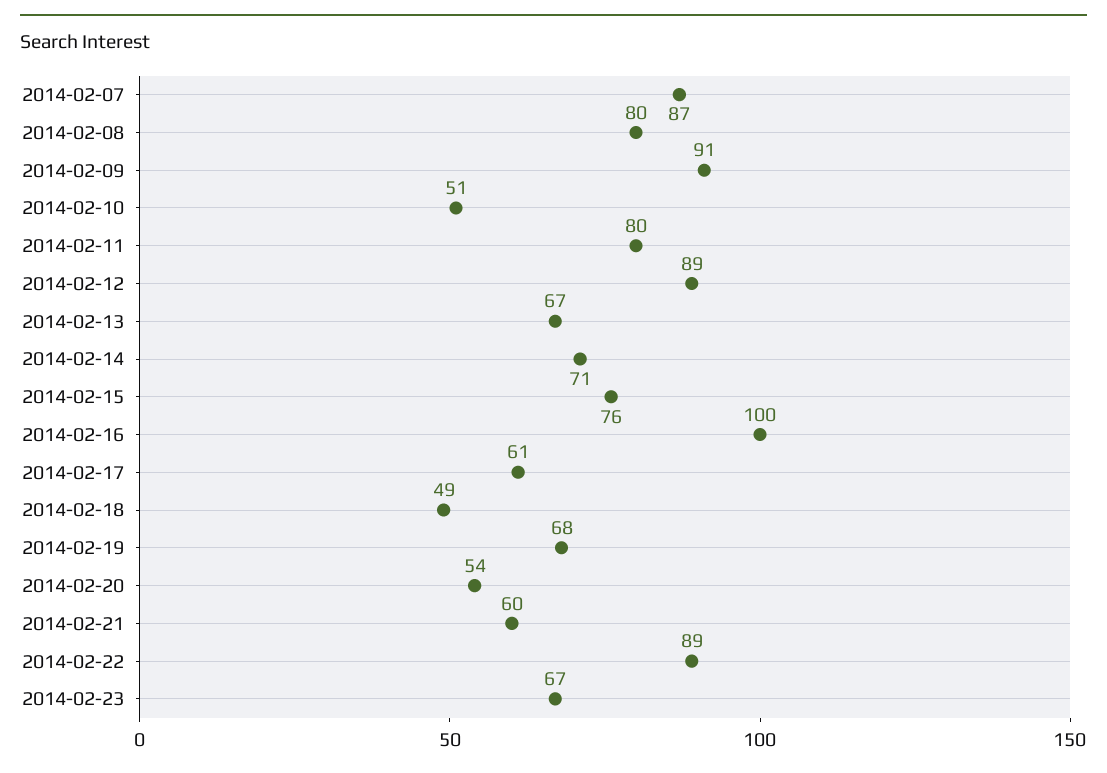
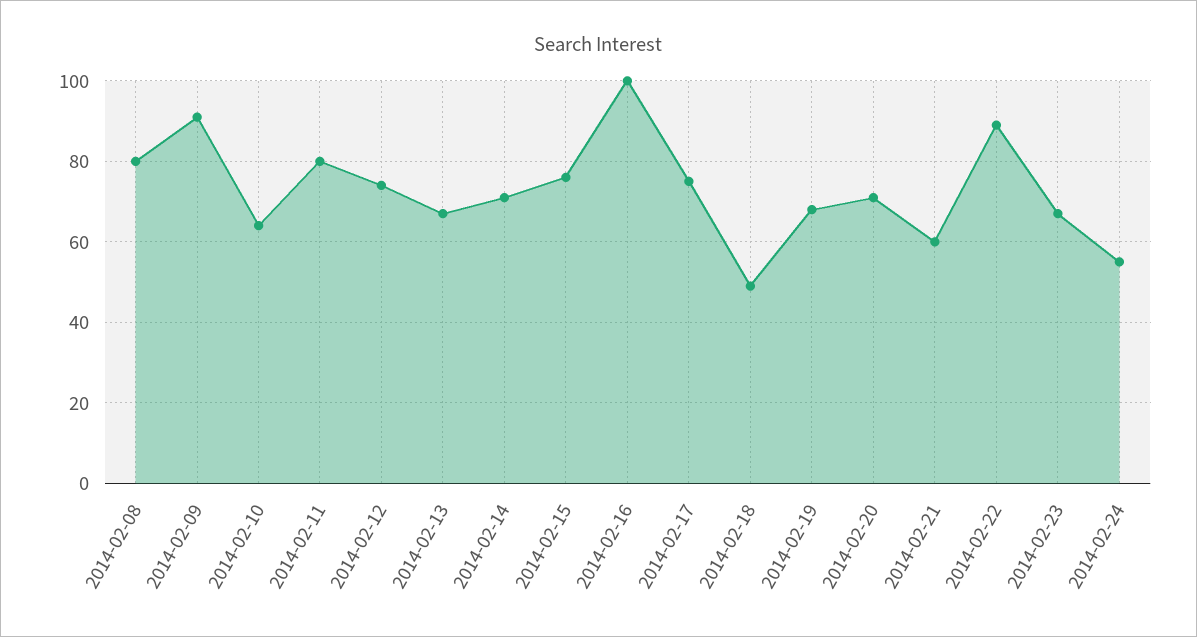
2014-02-07: 87 -> none
2014-02-10: 51 -> 65
2014-02-12: 89 -> 75
2014-02-17: 61 -> 75
2014-02-20: 54 -> 70
2014-02-24: none -> 55

